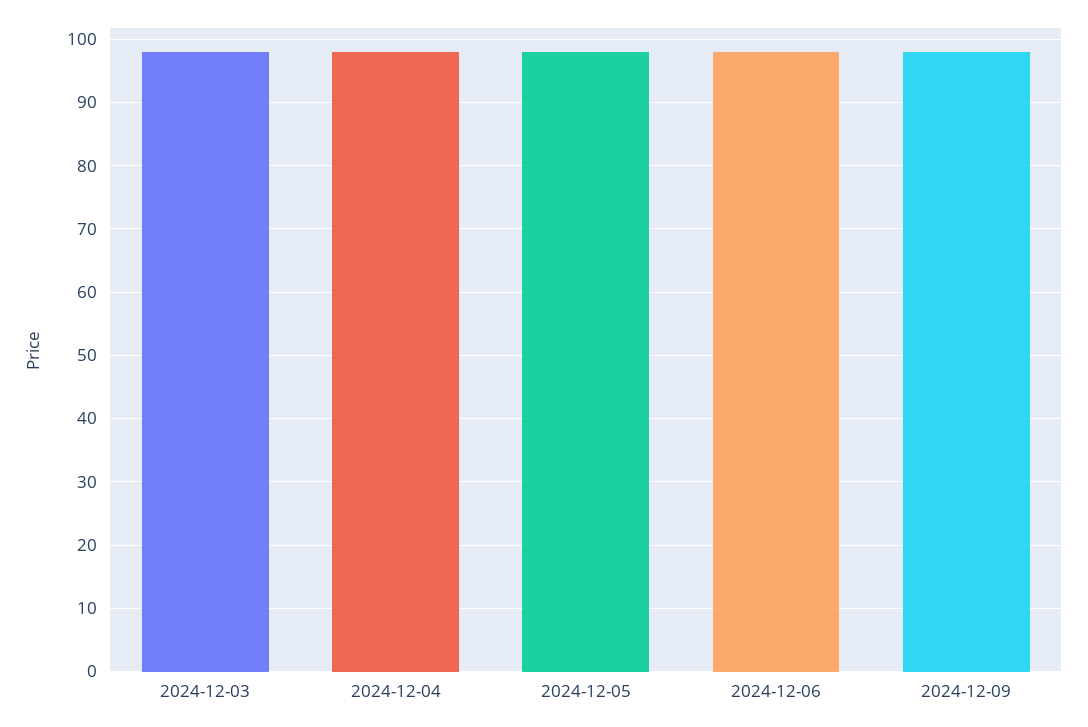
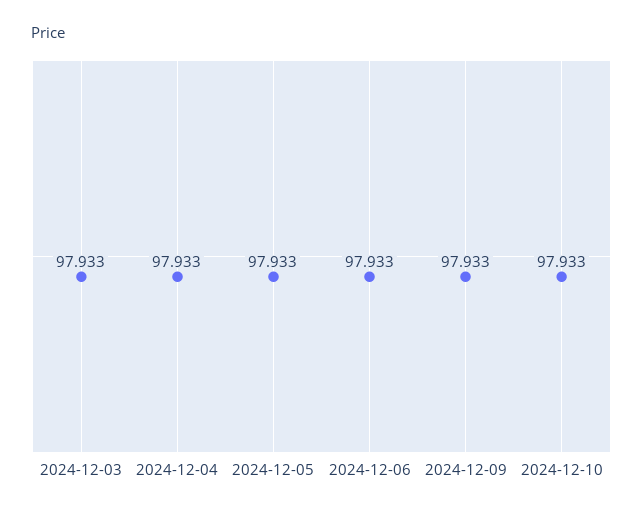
2024-12-10: none -> 97.933

